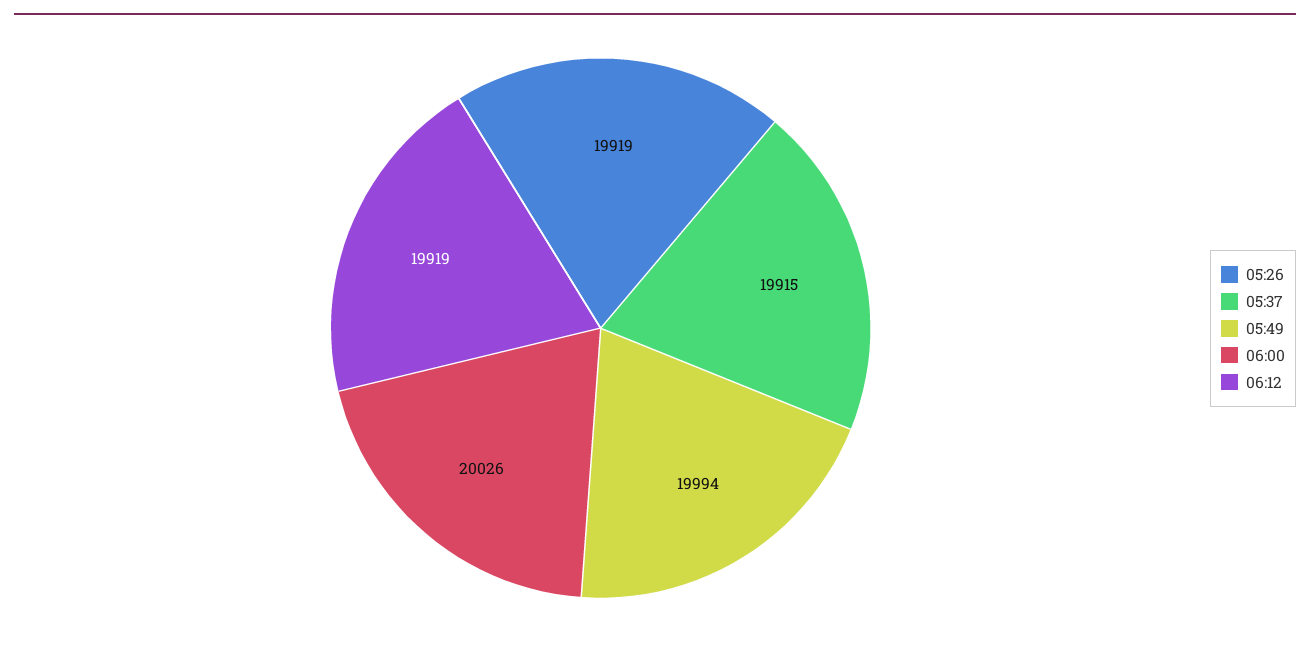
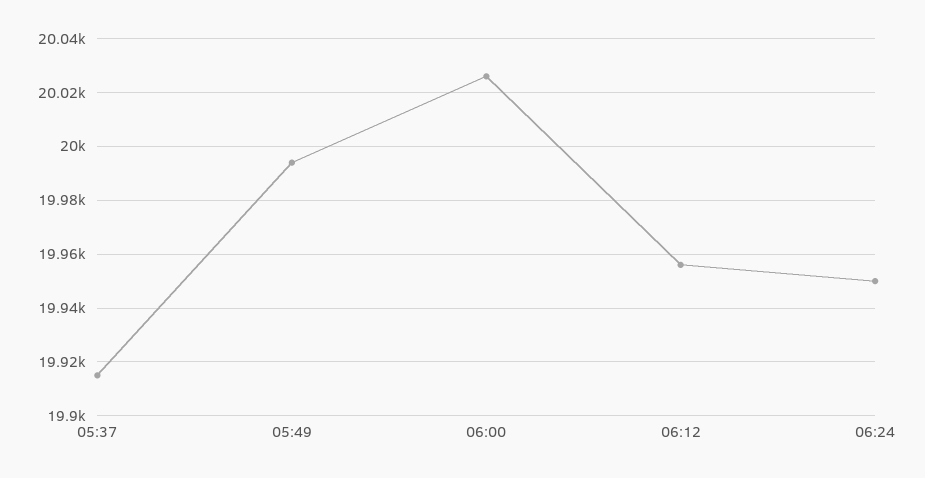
05:26: 19919 -> none
06:12: 19919 -> 19955
06:24: none -> 19950

